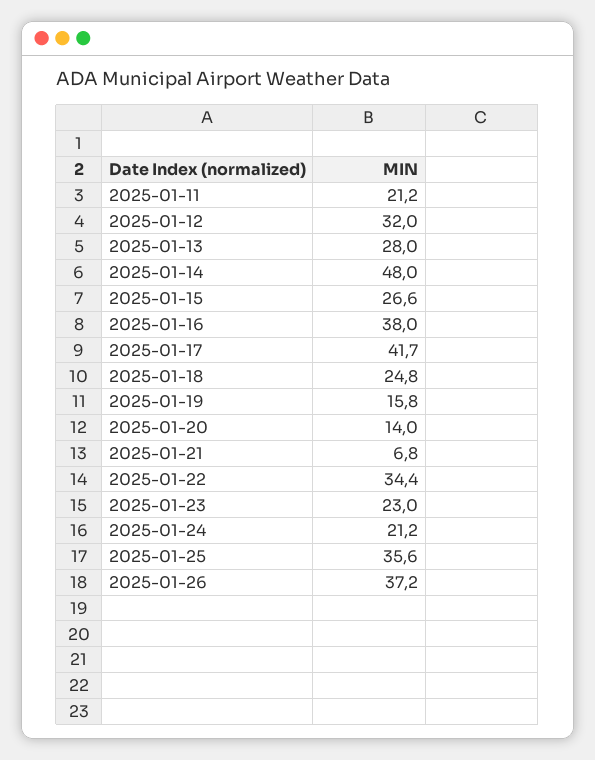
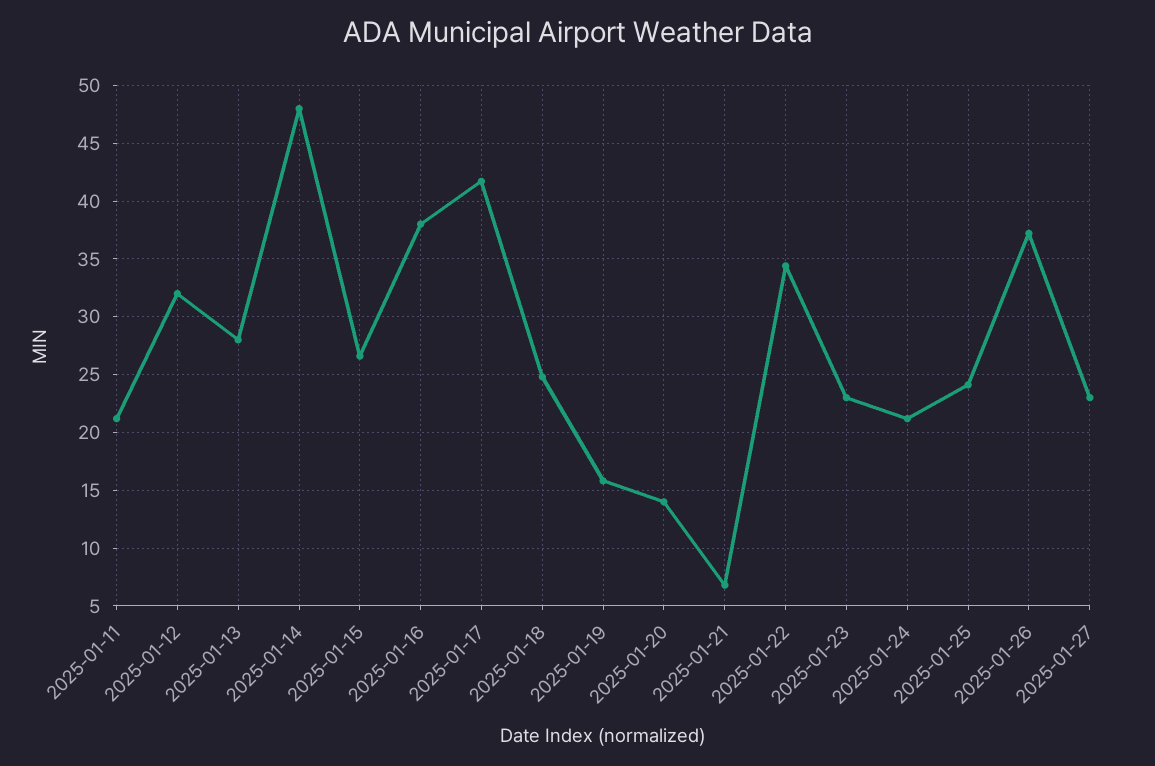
2025-01-25: 35.6 -> 24
2025-01-27: none -> 23

